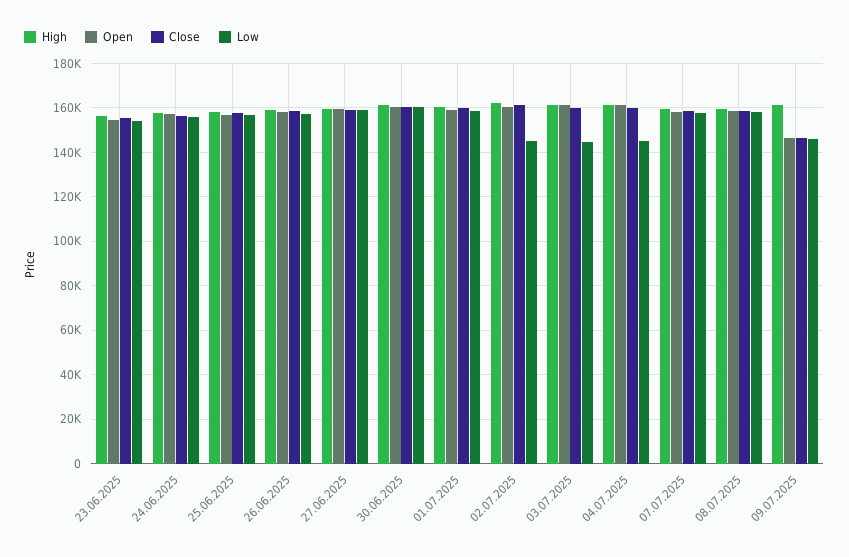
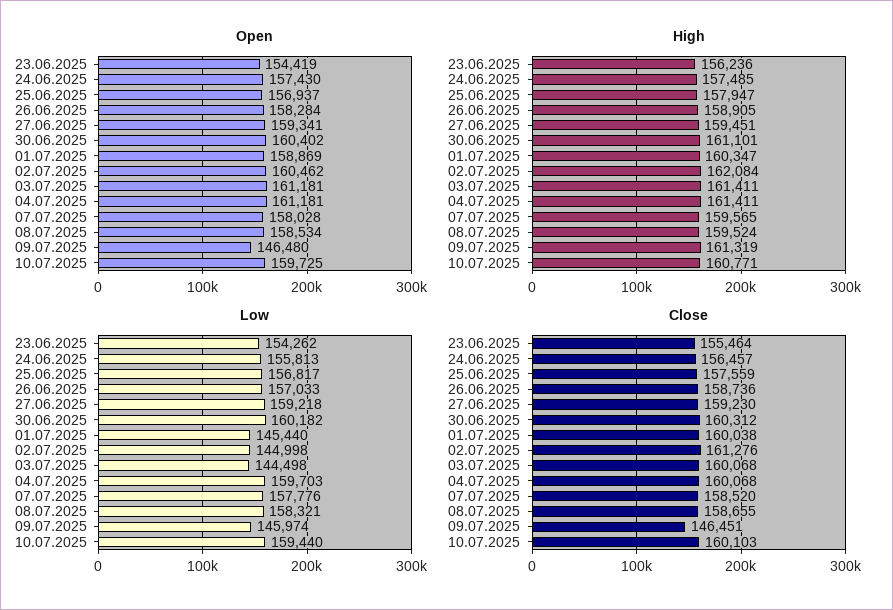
Low, 01.07.2025: 160000 -> 145440
Low, 04.07.2025: 145000 -> 159703
Open, 10.07.2025: none -> 159725
High, 10.07.2025: none -> 160771
Low, 10.07.2025: none -> 159440
Close, 10.07.2025: none -> 160103

